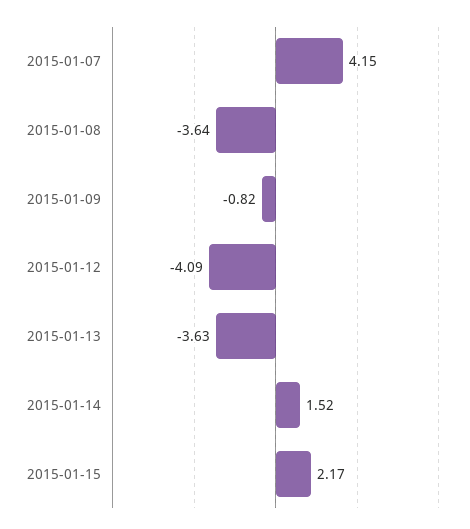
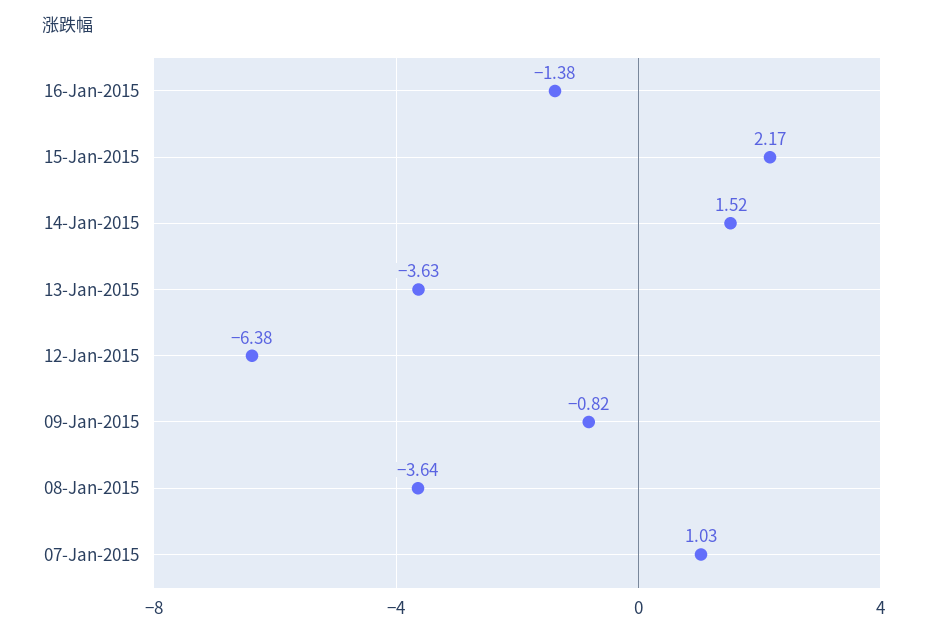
2015-01-07: 4.15 -> 1.03
2015-01-12: -4.09 -> -6.38
16-Jan-2015: none -> -1.38

